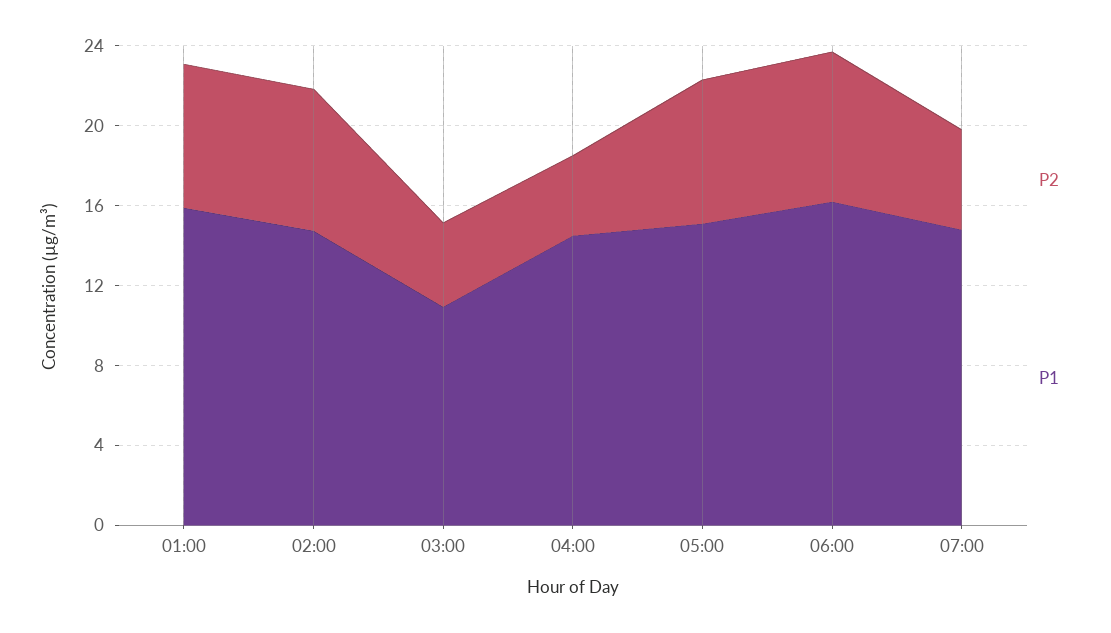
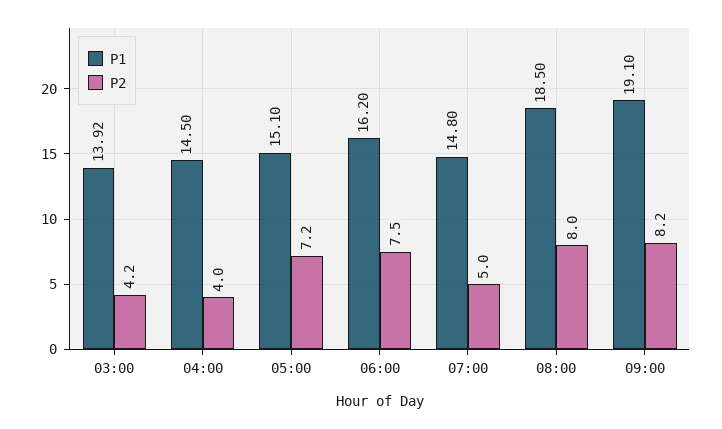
P2, 01:00: 7 -> none
P1, 01:00: 16 -> none
P2, 02:00: 7 -> none
P1, 02:00: 15 -> none
P1, 03:00: 11 -> 13.92
P1, 08:00: none -> 18.5
P2, 08:00: none -> 8
P1, 09:00: none -> 19.1
P2, 09:00: none -> 8.2

